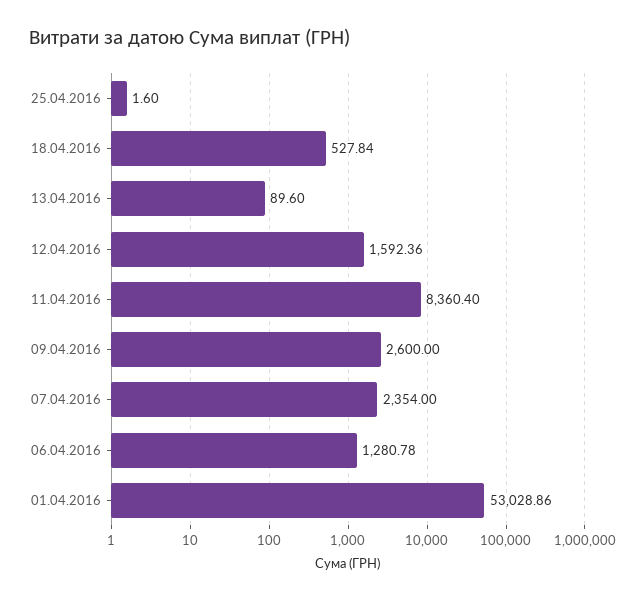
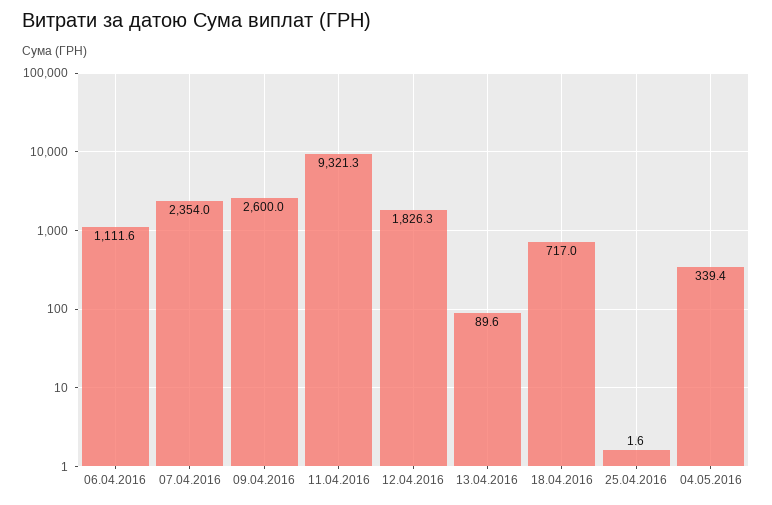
18.04.2016: 527.84 -> 717
12.04.2016: 1592.36 -> 1826.3
11.04.2016: 8360.4 -> 9321.3
06.04.2016: 1280.78 -> 1111.6
01.04.2016: 53028.86 -> none
04.05.2016: none -> 339.4

